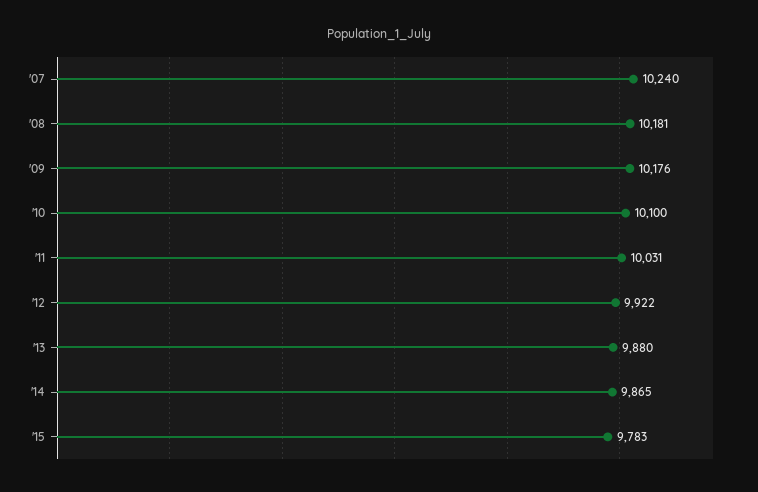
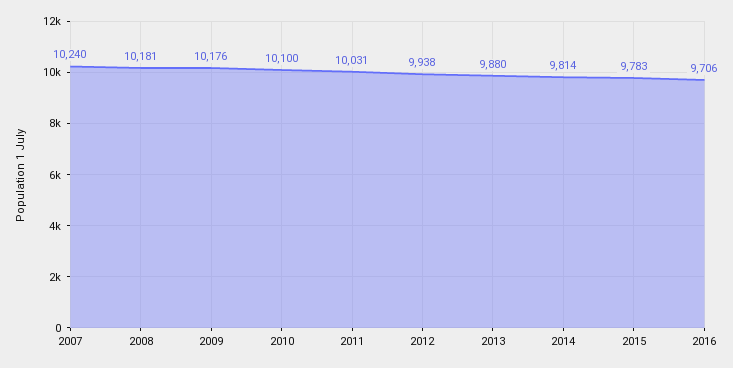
'12: 9922 -> 9938
'14: 9865 -> 9814
2016: none -> 9706

